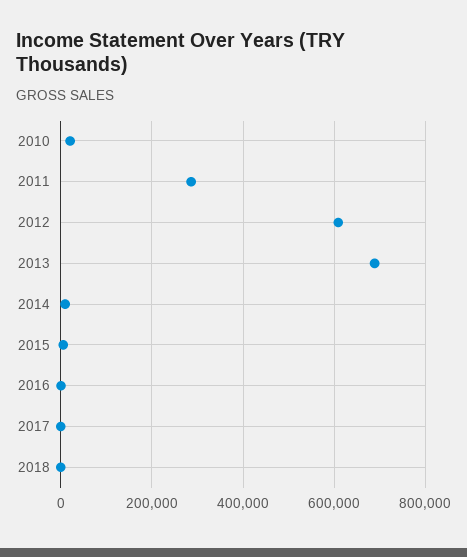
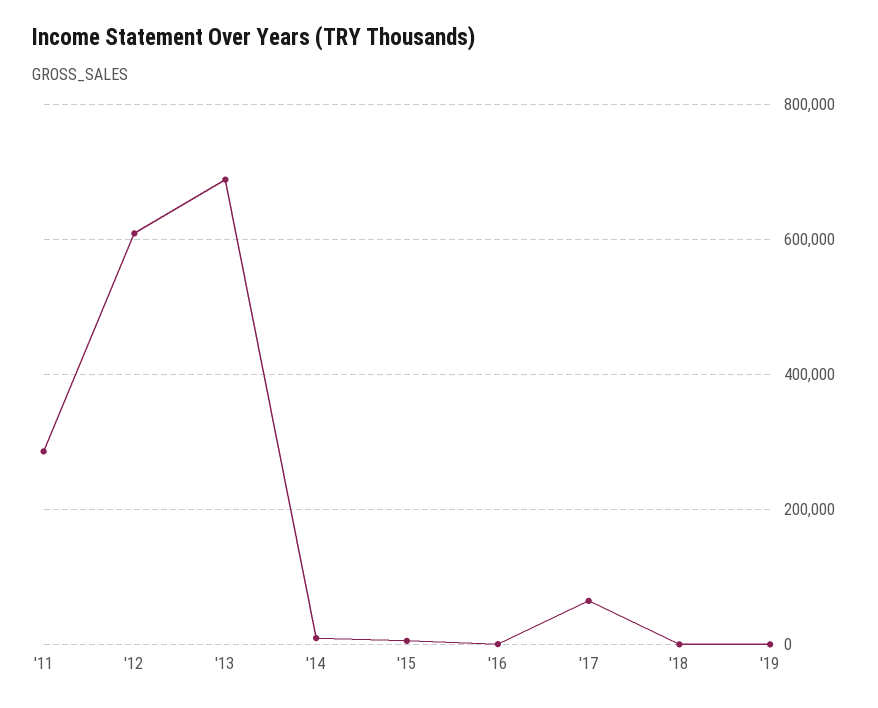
2010: 20000 -> none
2017: 0 -> 60000
'19: none -> 0

